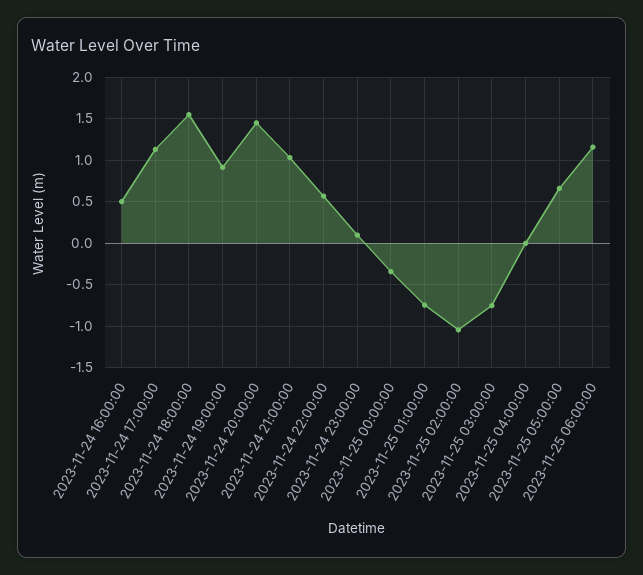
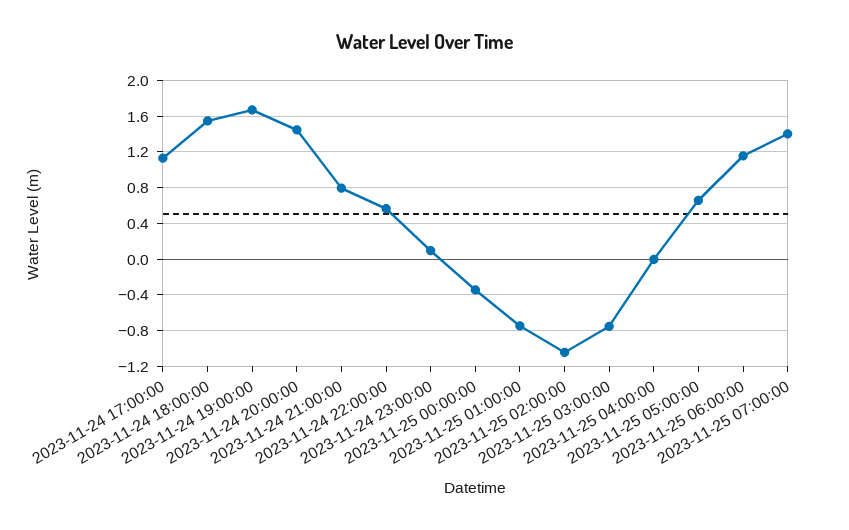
2023-11-24 16:00:00: 0.5 -> none
2023-11-24 19:00:00: 0.9 -> 1.7
2023-11-24 21:00:00: 1 -> 0.8
2023-11-25 07:00:00: none -> 1.4

